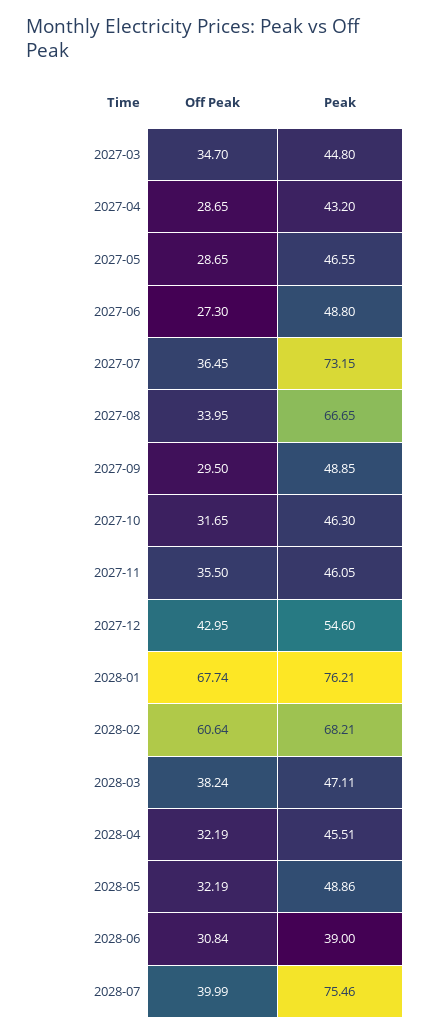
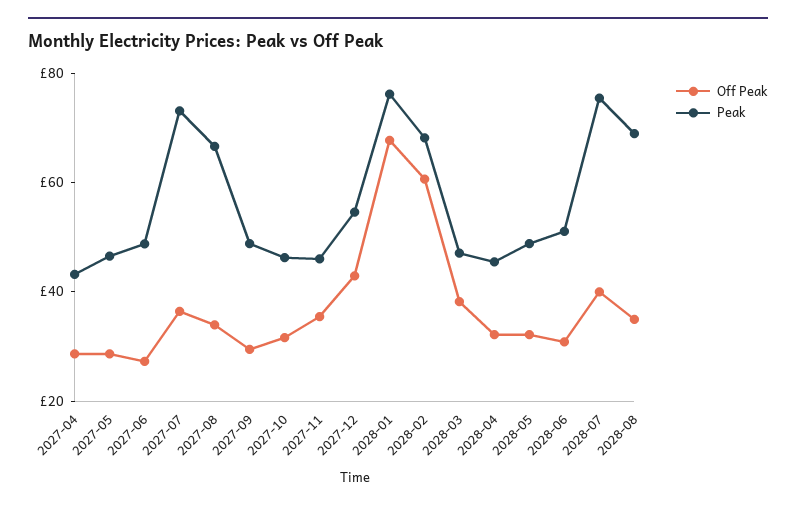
Off Peak, 2027-03: 34.7 -> none
Peak, 2027-03: 44.8 -> none
Peak, 2028-06: 39 -> 50
Off Peak, 2028-08: none -> 35
Peak, 2028-08: none -> 70

